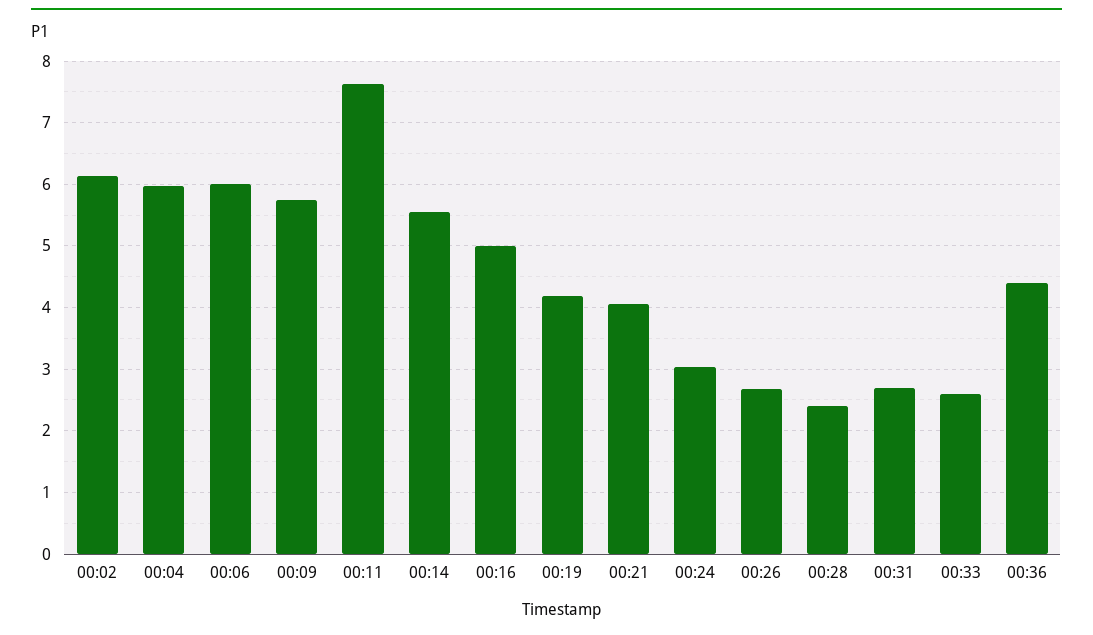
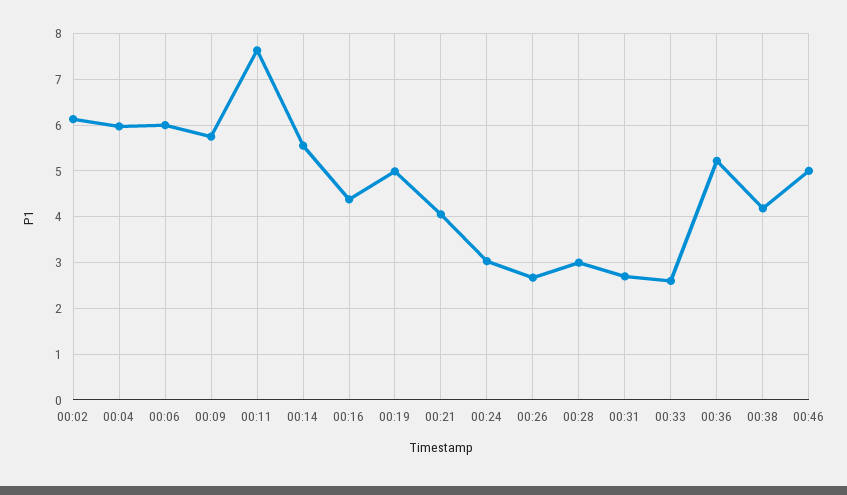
00:16: 5 -> 4.4
00:19: 4.2 -> 5
00:28: 2.4 -> 3
00:36: 4.4 -> 5.2
00:38: none -> 4.2
00:46: none -> 5

